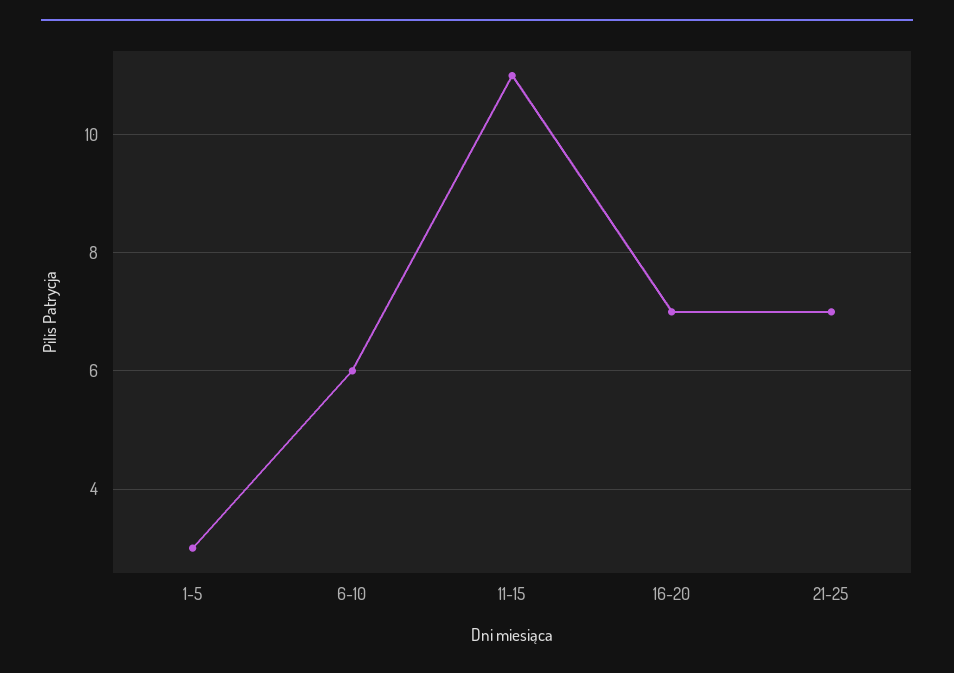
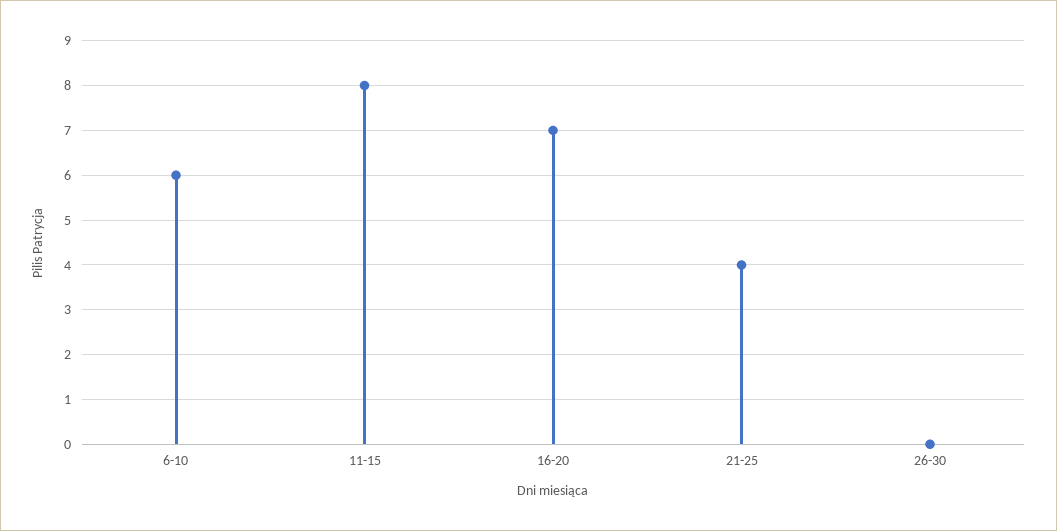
1-5: 3 -> none
11-15: 11 -> 8
21-25: 7 -> 4
26-30: none -> 0

